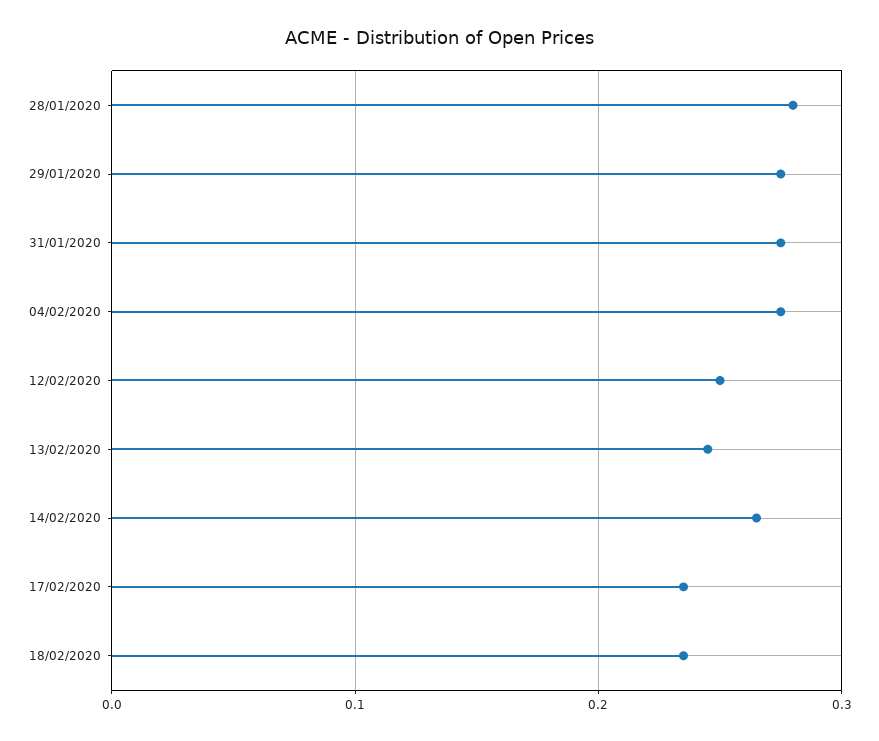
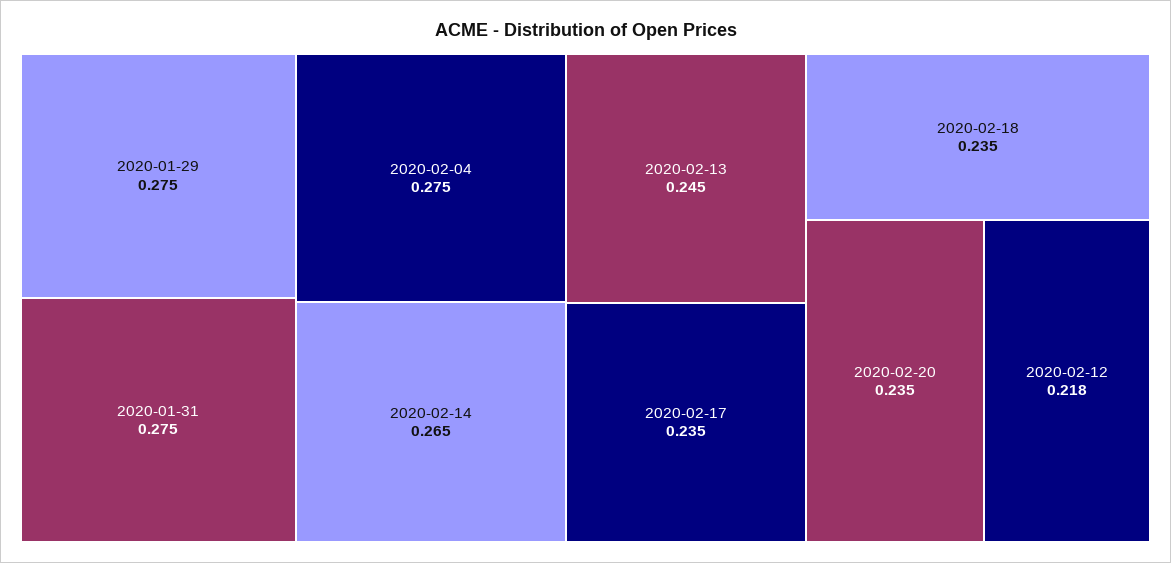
28/01/2020: 0.28 -> none
12/02/2020: 0.25 -> 0.218
2020-02-20: none -> 0.235

